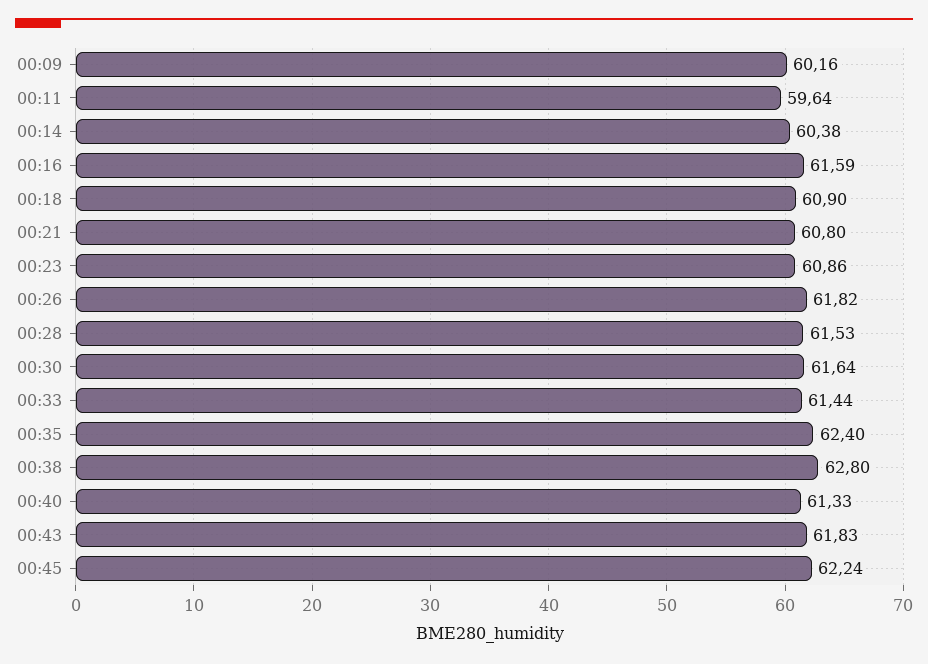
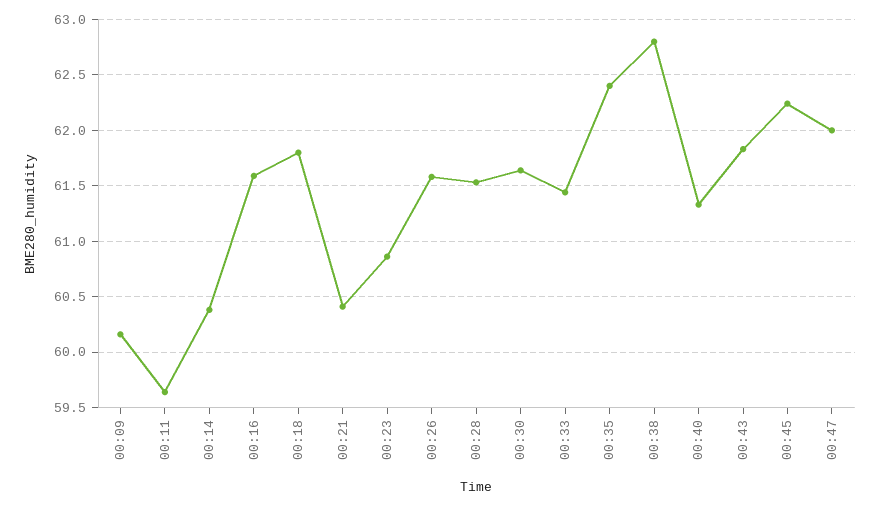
00:18: 60.9 -> 61.8
00:21: 60.8 -> 60.4
00:26: 61.82 -> 61.6
00:47: none -> 62

